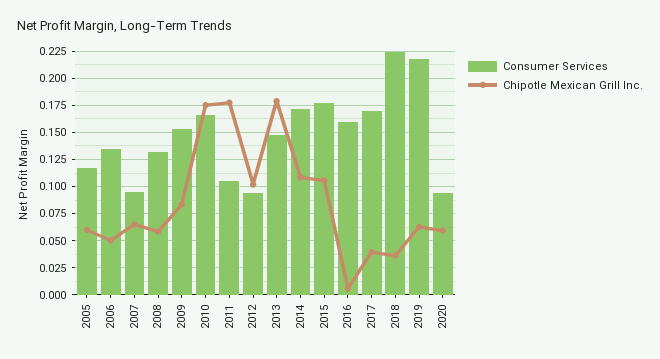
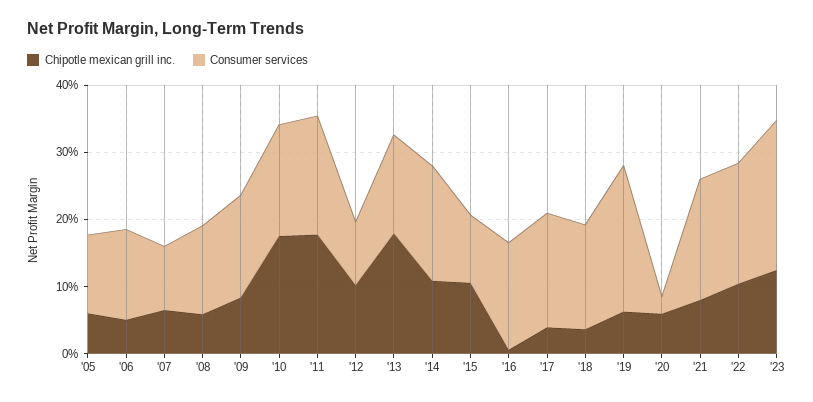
Consumer Services, 2011: 0.1 -> 0.18
Consumer Services, 2015: 0.175 -> 0.1
Consumer Services, 2018: 0.225 -> 0.16
Consumer Services, 2020: 0.1 -> 0.02
Chipotle Mexican Grill Inc., '21: none -> 0.08
Consumer Services, '21: none -> 0.18
Chipotle Mexican Grill Inc., '22: none -> 0.1
Consumer Services, '22: none -> 0.18
Chipotle Mexican Grill Inc., '23: none -> 0.12
Consumer Services, '23: none -> 0.22

